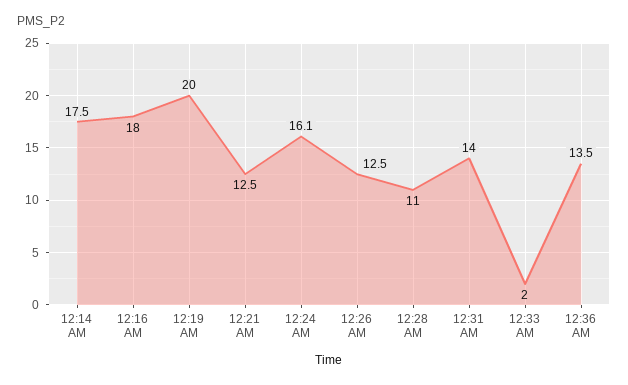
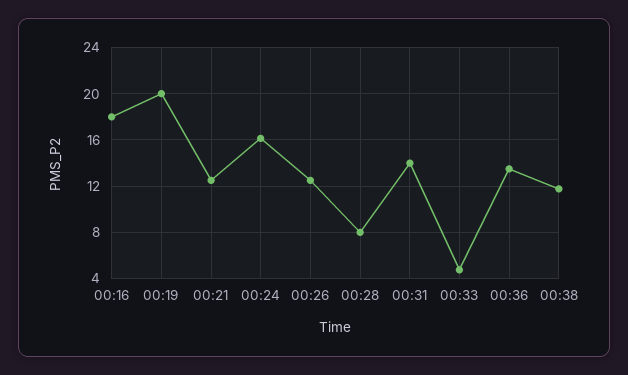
12:14 AM: 17.5 -> none
12:28 AM: 11 -> 8
12:33 AM: 2 -> 5
00:38: none -> 12

